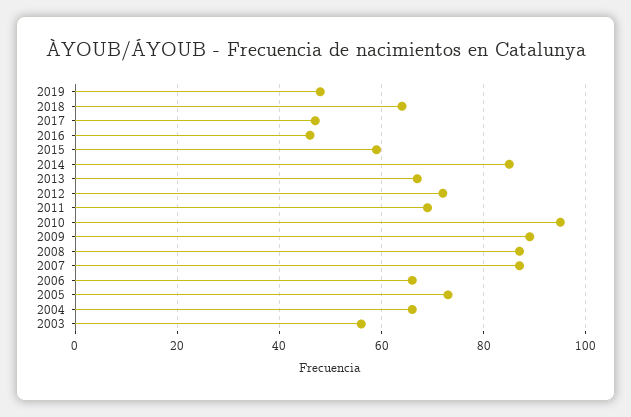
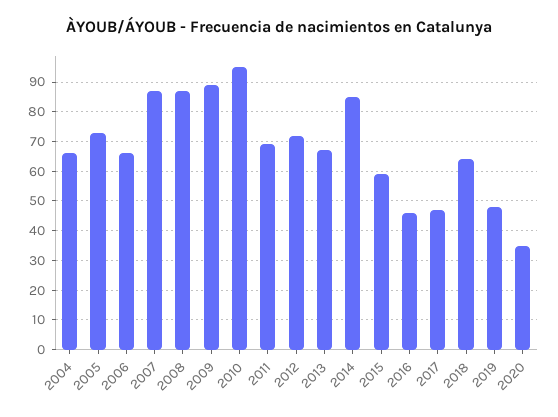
2003: 55 -> none
2020: none -> 35

